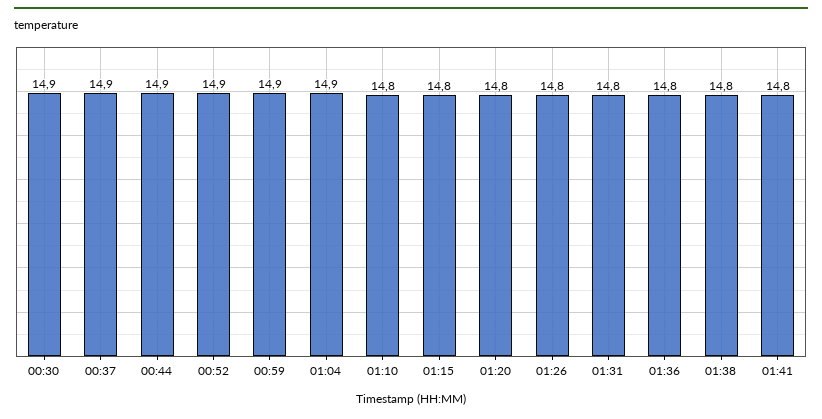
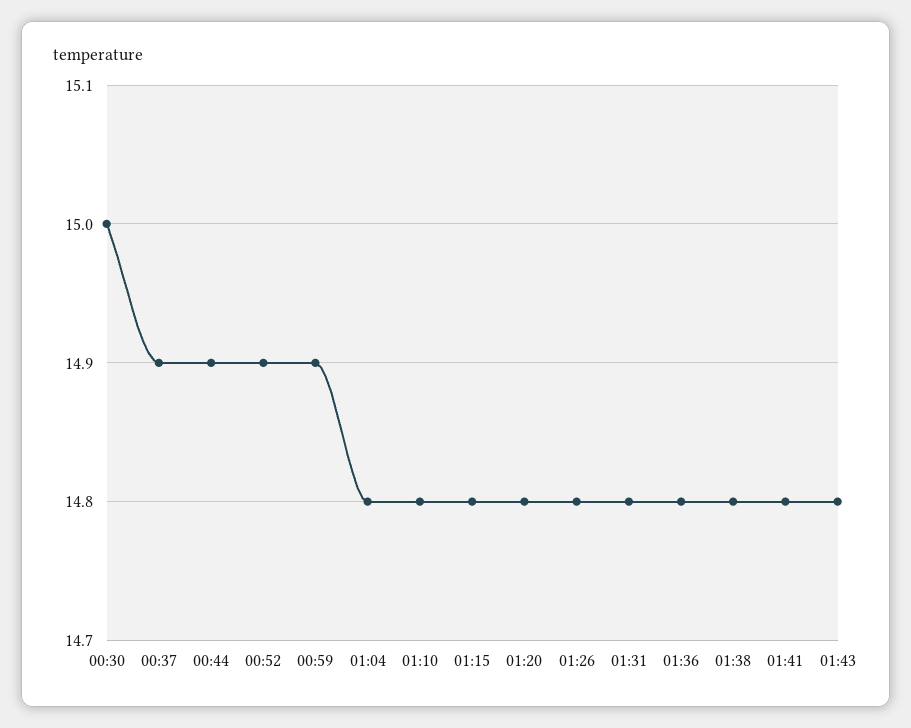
00:30: 14.9 -> 15
01:04: 14.9 -> 14.8
01:43: none -> 14.8

